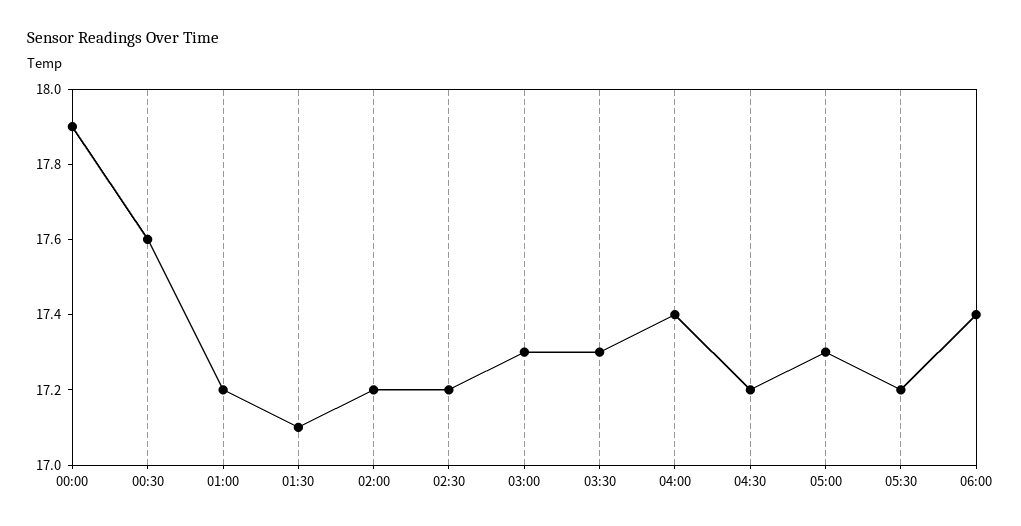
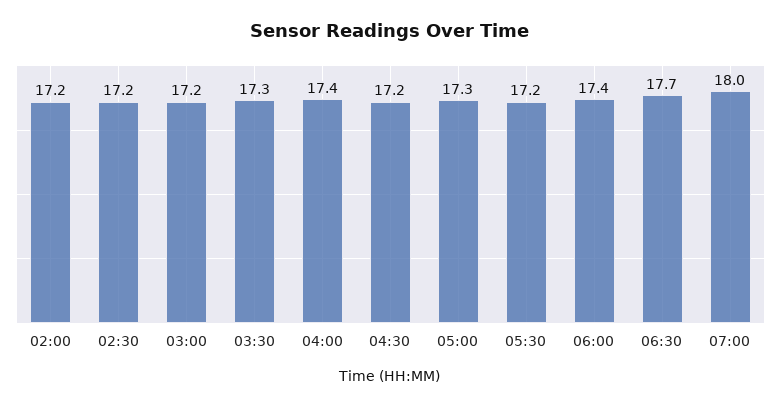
00:00: 17.9 -> none
00:30: 17.6 -> none
01:00: 17.2 -> none
01:30: 17.1 -> none
03:00: 17.3 -> 17.2
06:30: none -> 17.7
07:00: none -> 18

